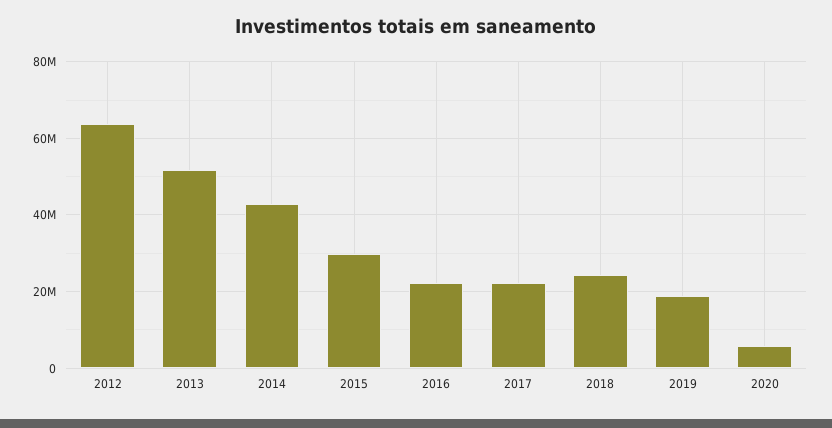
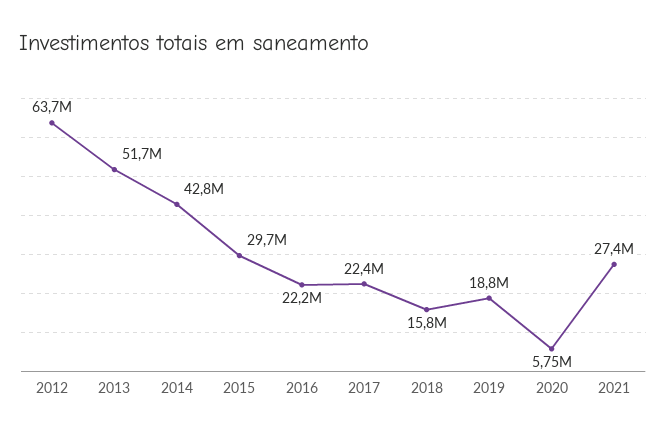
2018: 24000000 -> 15800000
2021: none -> 27400000

